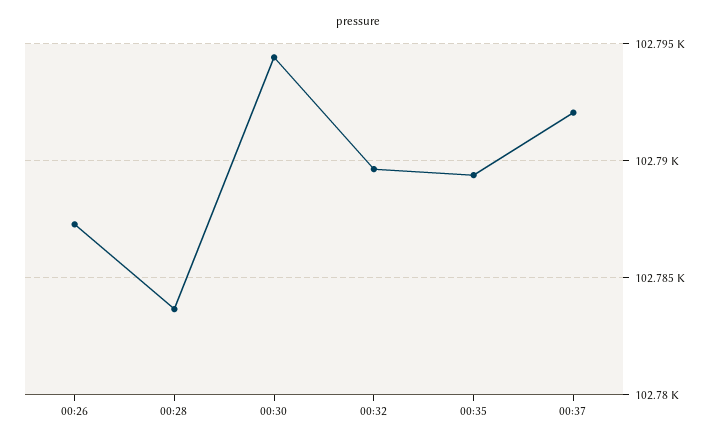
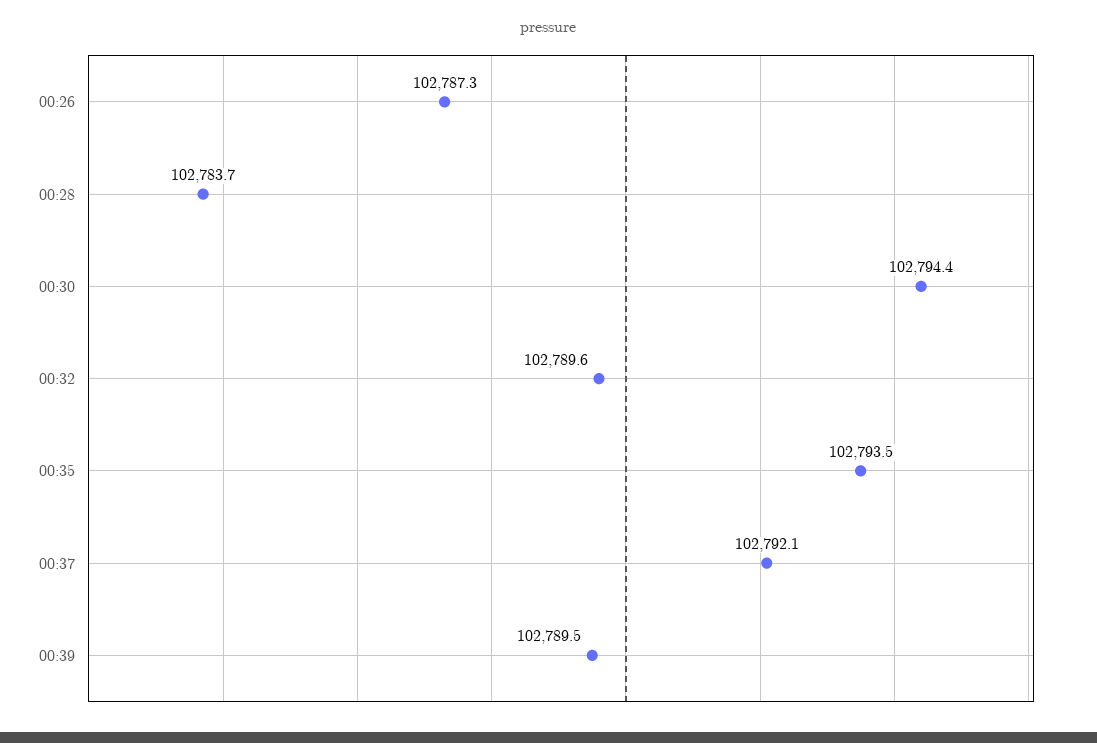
00:35: 102789.5 -> 102793.5
00:39: none -> 102789.5

